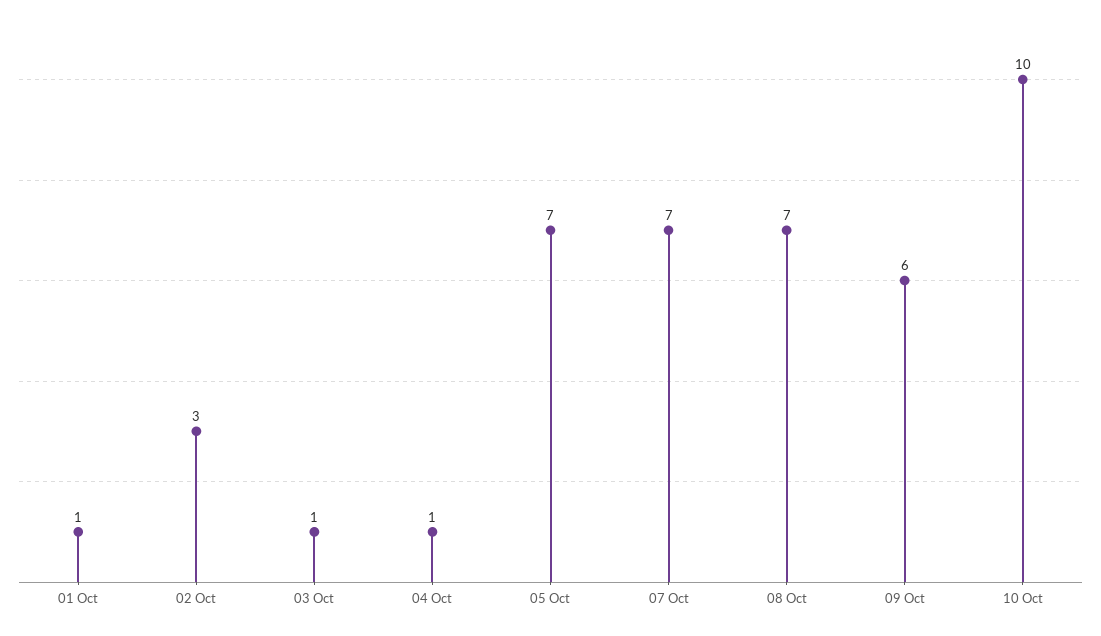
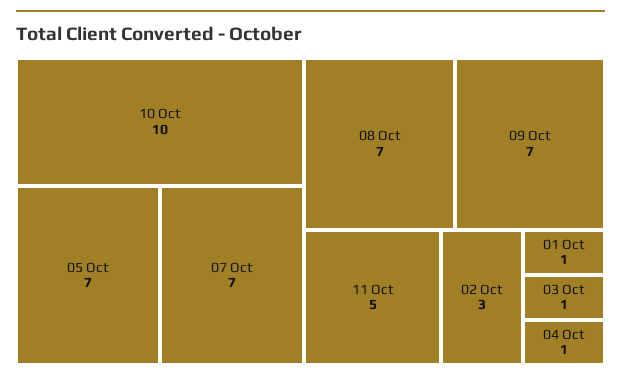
09 Oct: 6 -> 7
11 Oct: none -> 5

